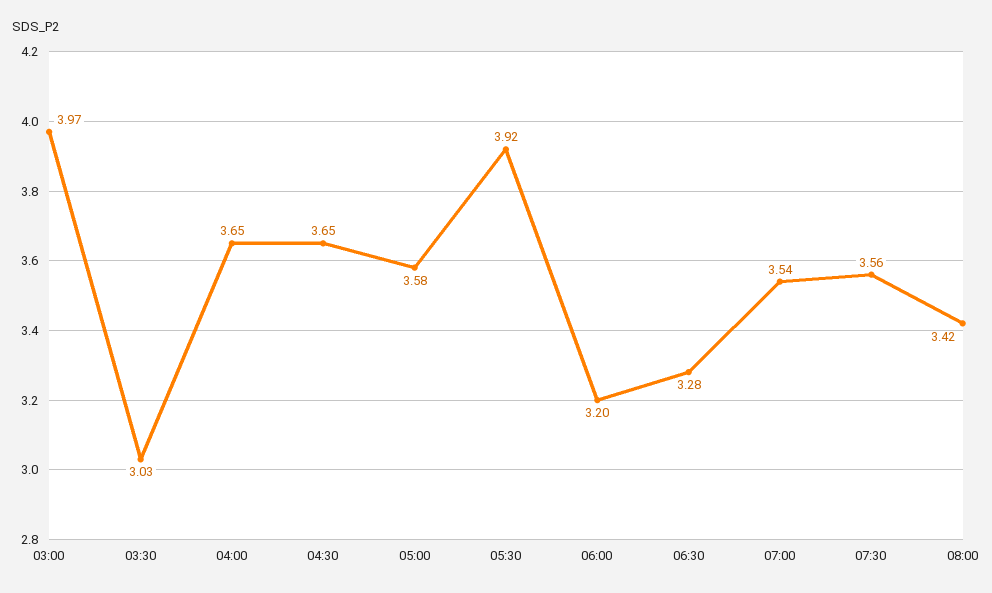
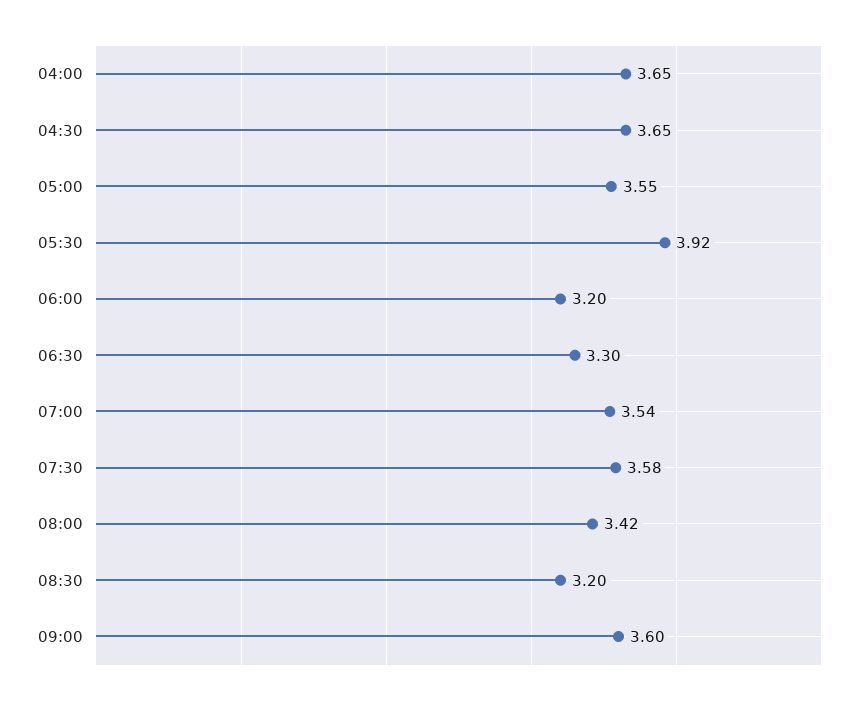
03:00: 3.97 -> none
03:30: 3.03 -> none
05:00: 3.58 -> 3.55
06:30: 3.28 -> 3.3
07:30: 3.56 -> 3.58
08:30: none -> 3.2
09:00: none -> 3.6

